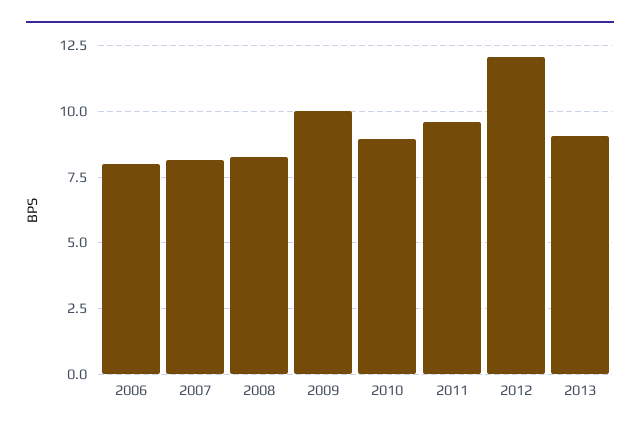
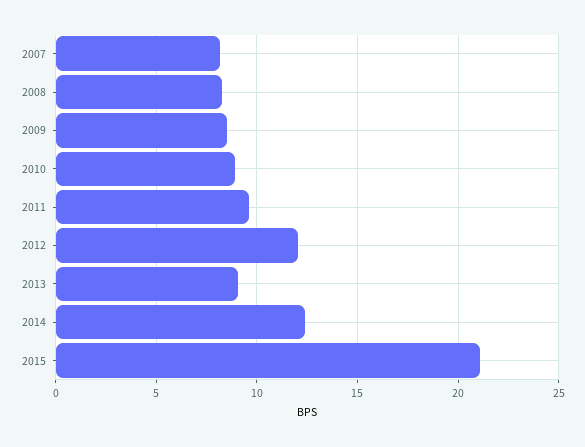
2006: 8 -> none
2009: 10 -> 8.5
2014: none -> 12.5
2015: none -> 21

